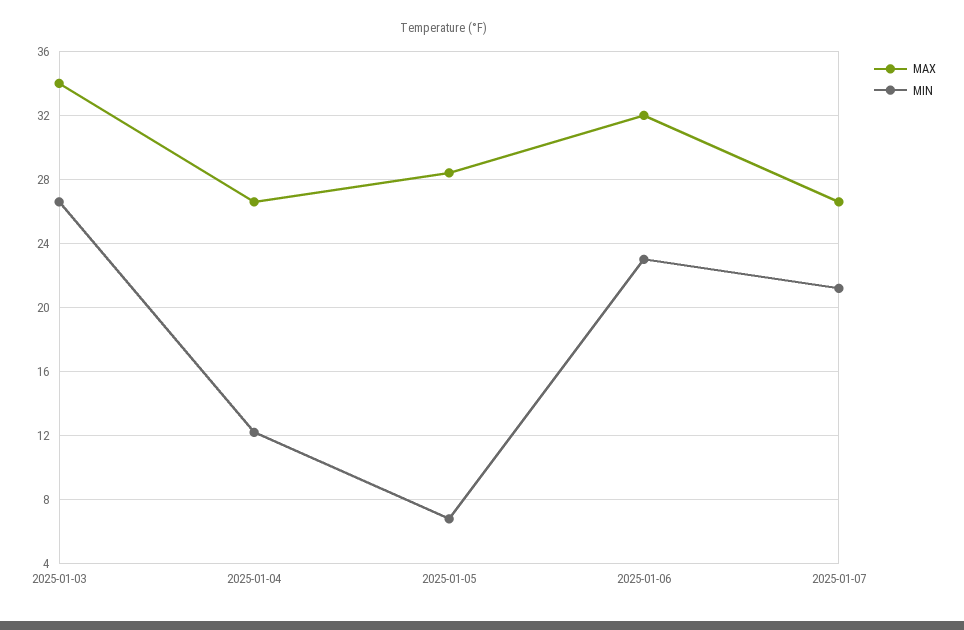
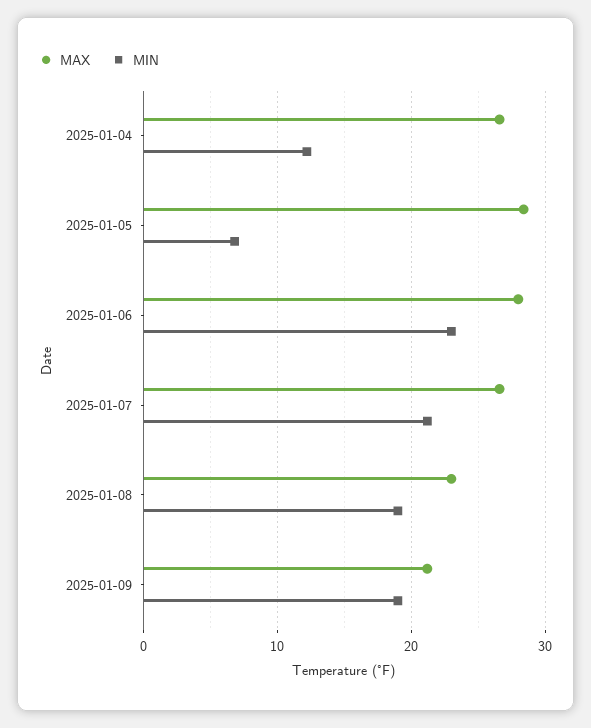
MAX, 2025-01-03: 34 -> none
MIN, 2025-01-03: 26.5 -> none
MAX, 2025-01-06: 32 -> 28
MAX, 2025-01-08: none -> 23
MIN, 2025-01-08: none -> 19
MAX, 2025-01-09: none -> 21
MIN, 2025-01-09: none -> 19

